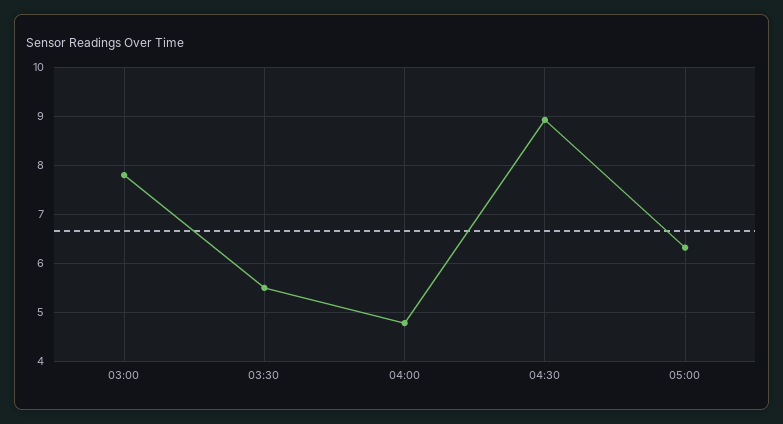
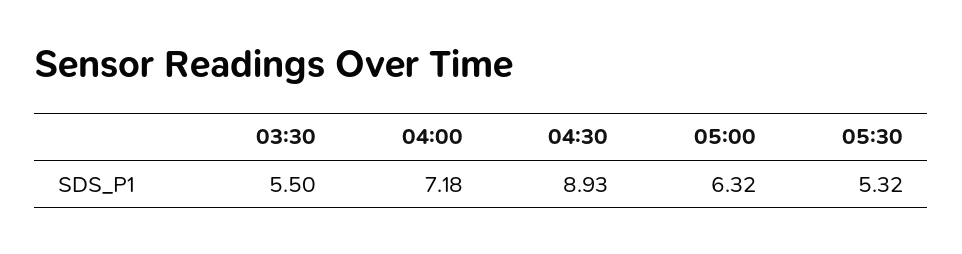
03:00: 7.8 -> none
04:00: 4.8 -> 7.18
05:30: none -> 5.32

